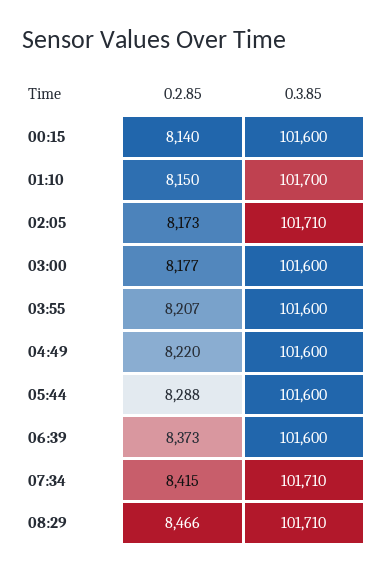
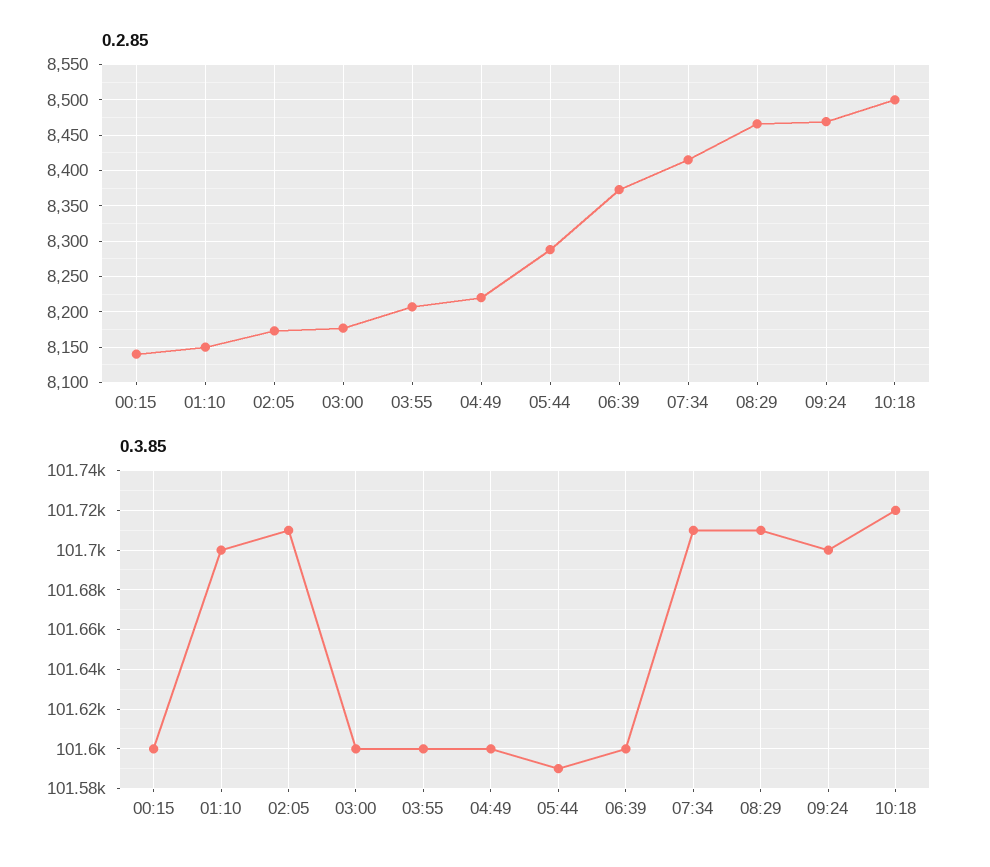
0.3.85, 05:44: 101600 -> 101590
0.2.85, 09:24: none -> 8470
0.2.85, 10:18: none -> 8500
0.3.85, 09:24: none -> 101700
0.3.85, 10:18: none -> 101720

